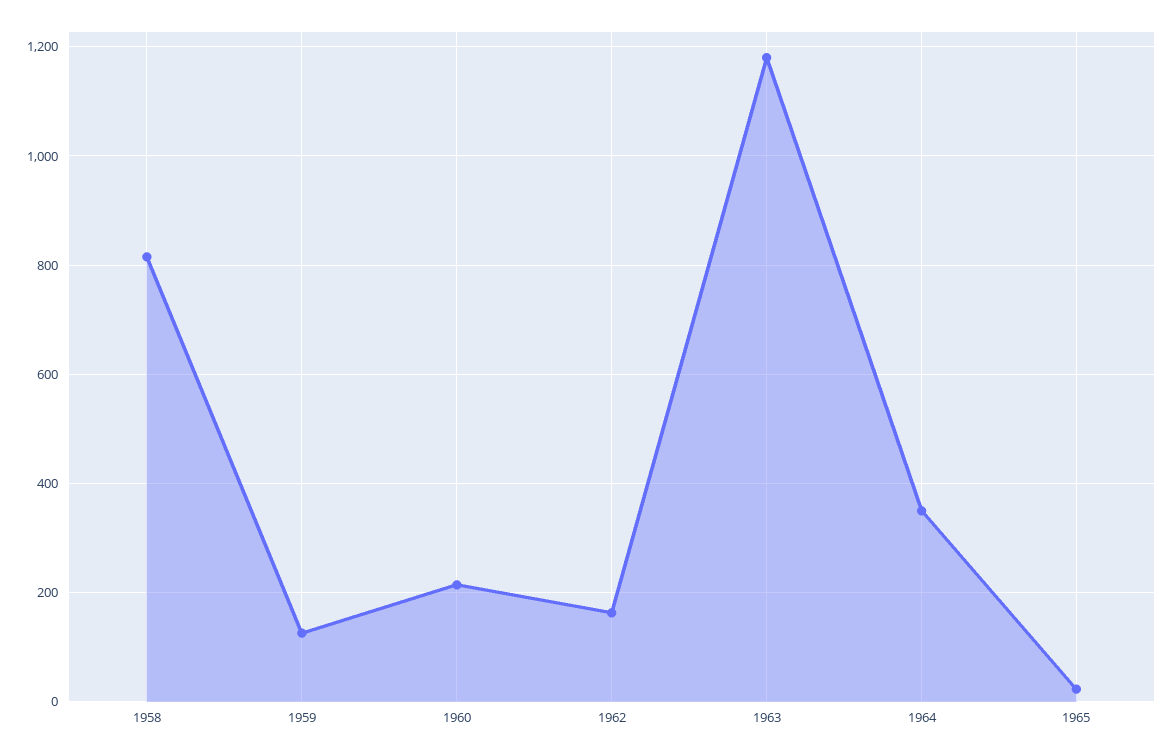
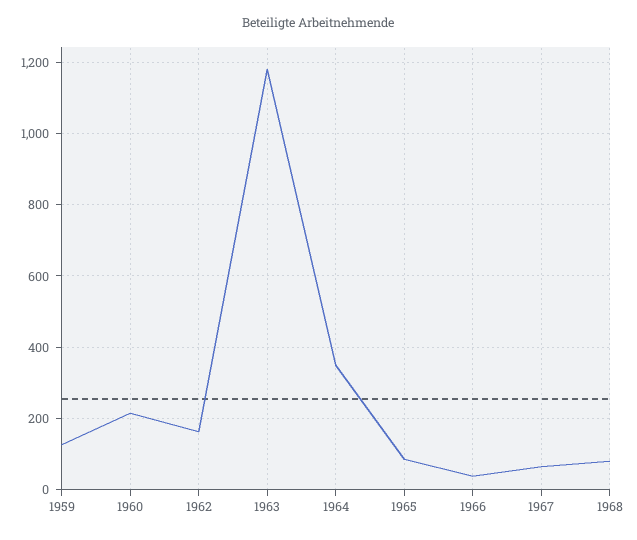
1958: 820 -> none
1965: 20 -> 80
1966: none -> 40
1967: none -> 60
1968: none -> 80

